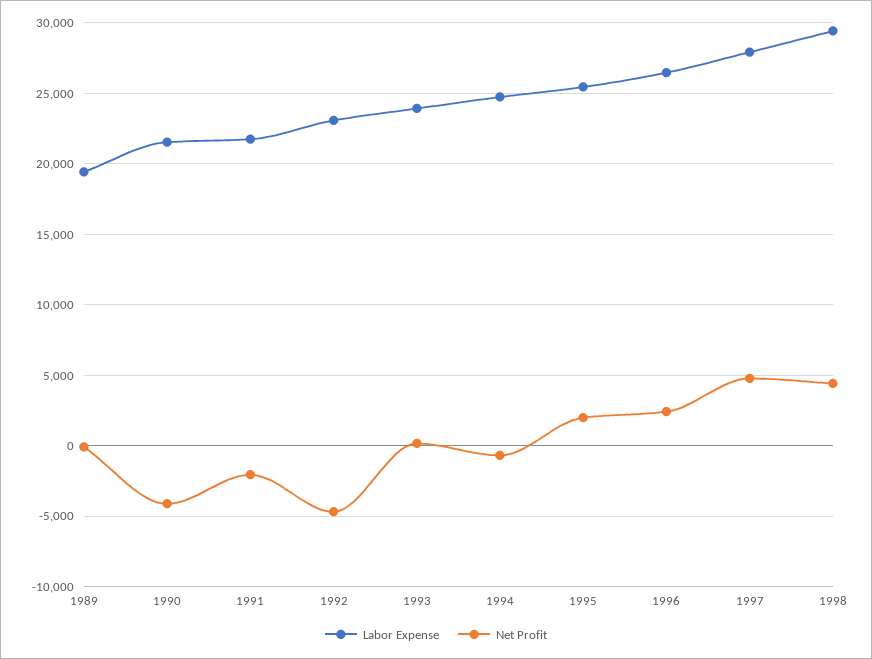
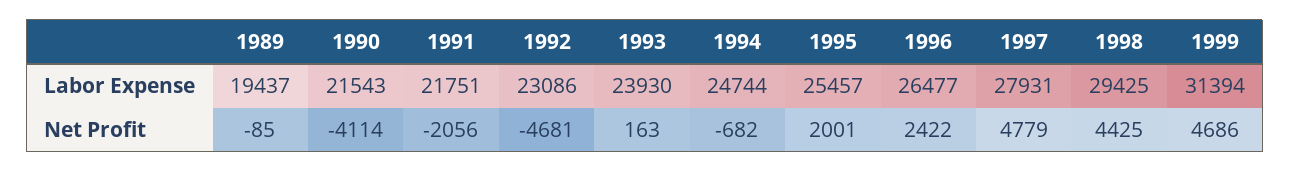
Labor Expense, 1999: none -> 31394
Net Profit, 1999: none -> 4686

